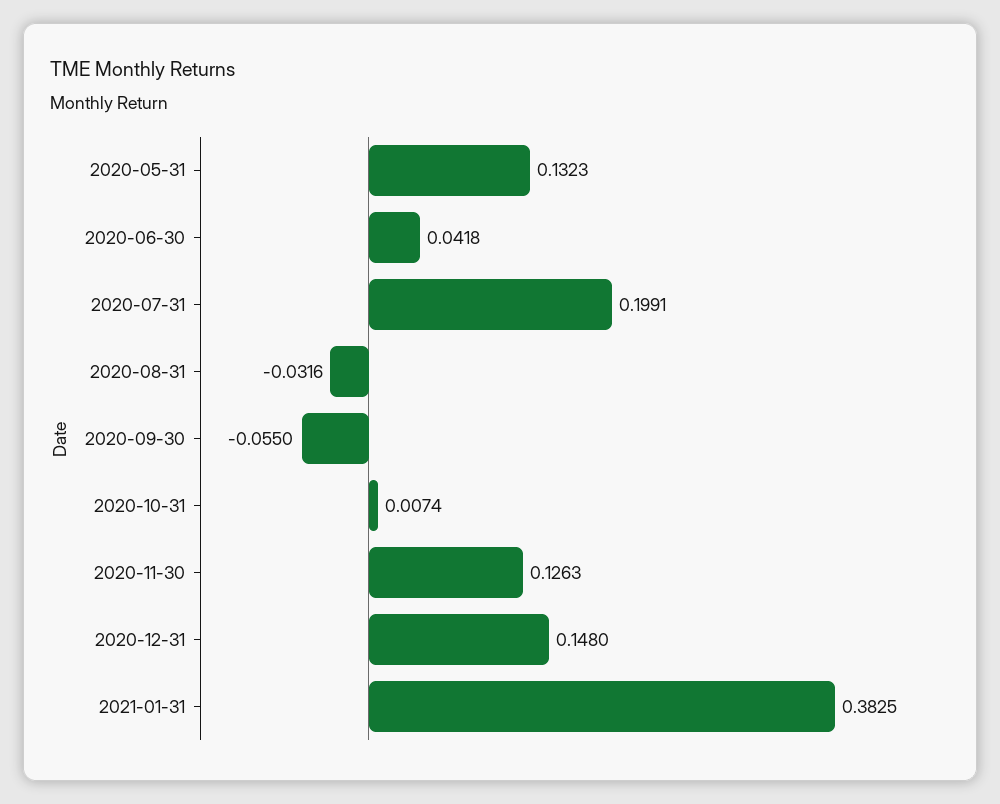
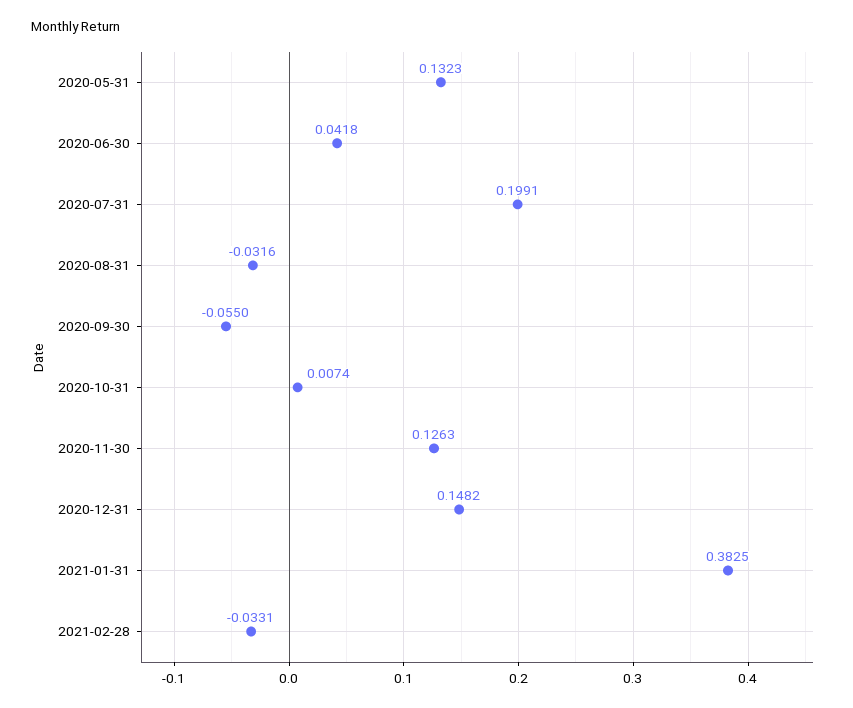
2020-12-31: 0.148 -> 0.1482
2021-02-28: none -> -0.0331

